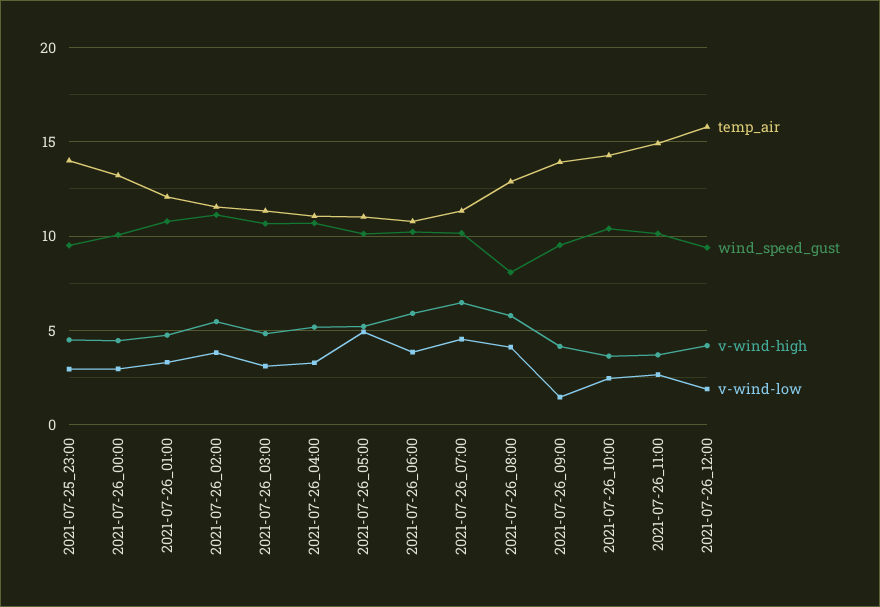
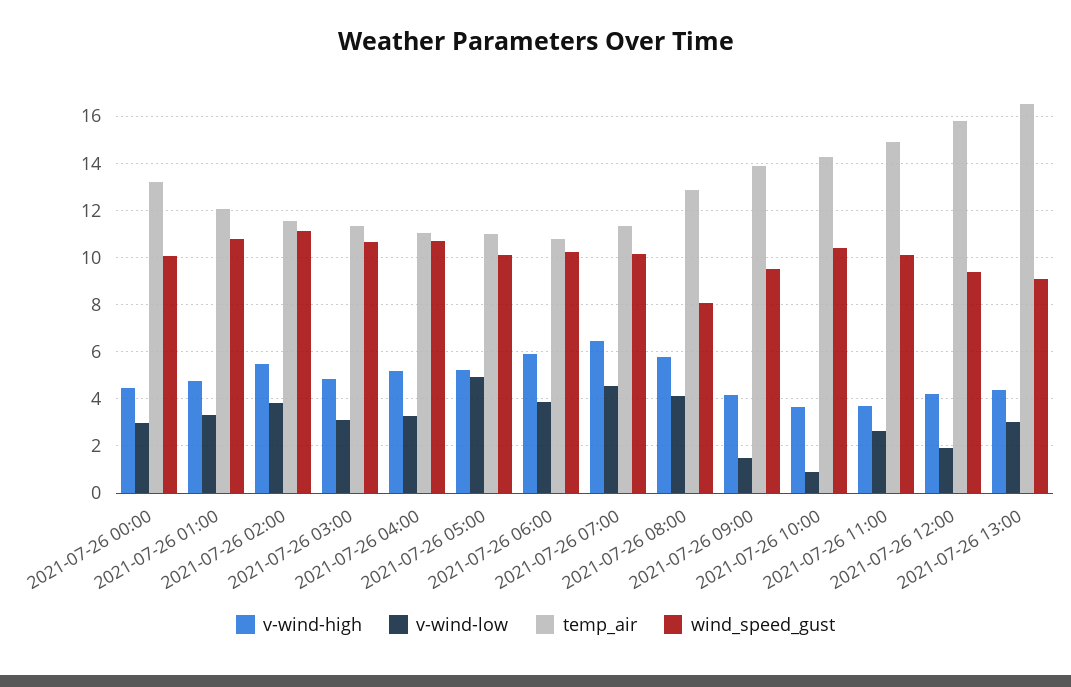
temp_air, 2021-07-25_23:00: 14 -> none
wind_speed_gust, 2021-07-25_23:00: 9.5 -> none
v-wind-high, 2021-07-25_23:00: 4.5 -> none
v-wind-low, 2021-07-25_23:00: 3 -> none
v-wind-low, 2021-07-26_10:00: 2.5 -> 1
v-wind-high, 2021-07-26 13:00: none -> 4.5
v-wind-low, 2021-07-26 13:00: none -> 3
temp_air, 2021-07-26 13:00: none -> 16.5
wind_speed_gust, 2021-07-26 13:00: none -> 9

